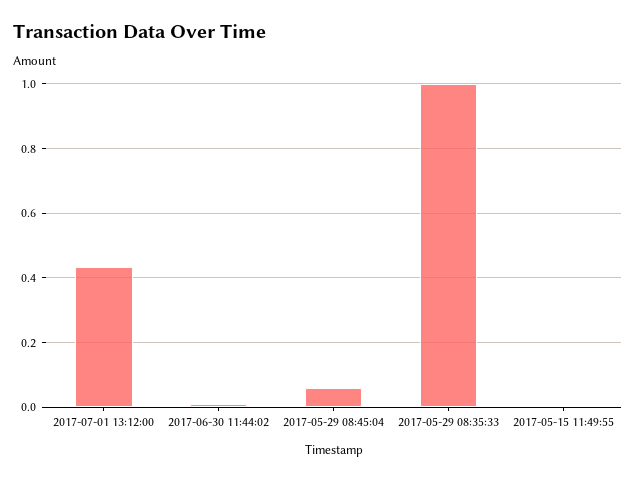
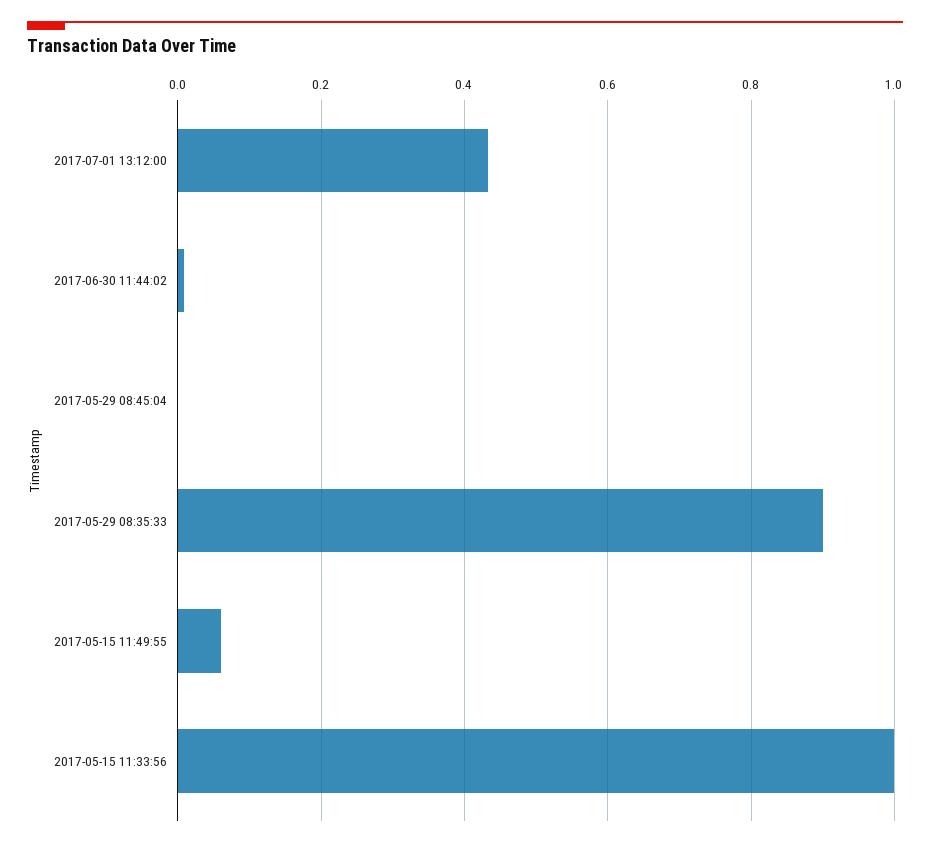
2017-05-29 08:45:04: 0.06 -> 0
2017-05-29 08:35:33: 1 -> 0.9
2017-05-15 11:49:55: 0 -> 0.06
2017-05-15 11:33:56: none -> 1

